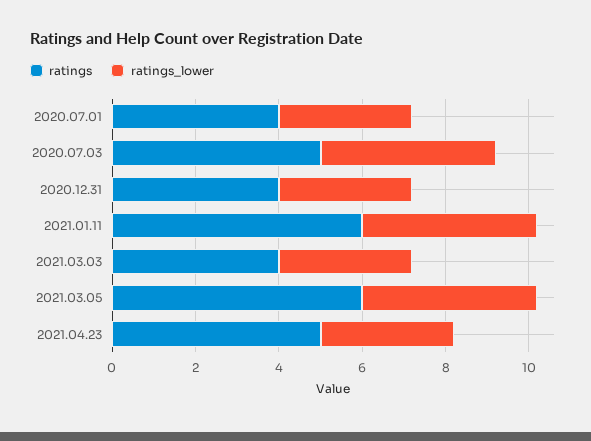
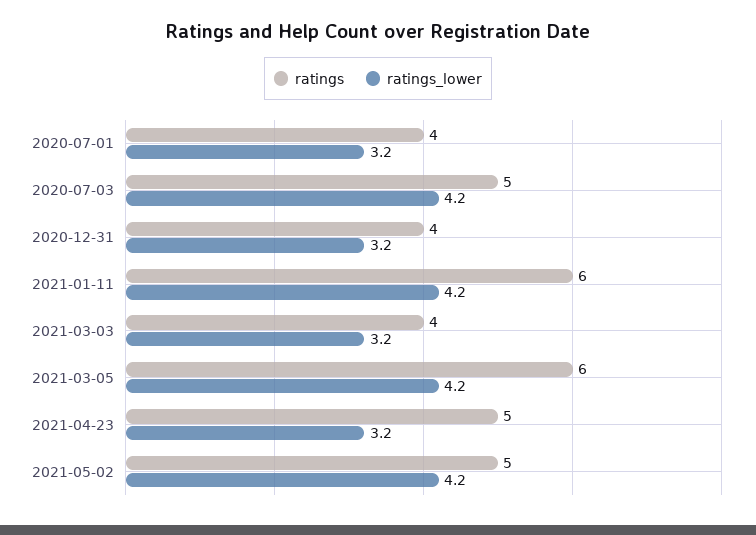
ratings, 2021-05-02: none -> 5
ratings_lower, 2021-05-02: none -> 4.2

